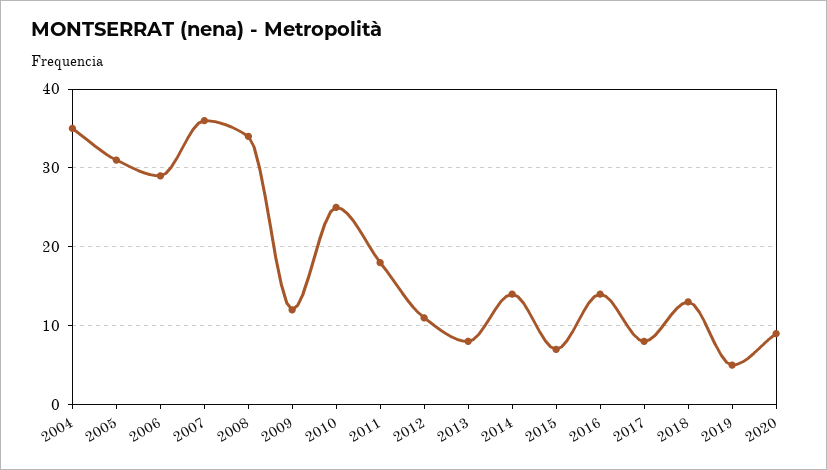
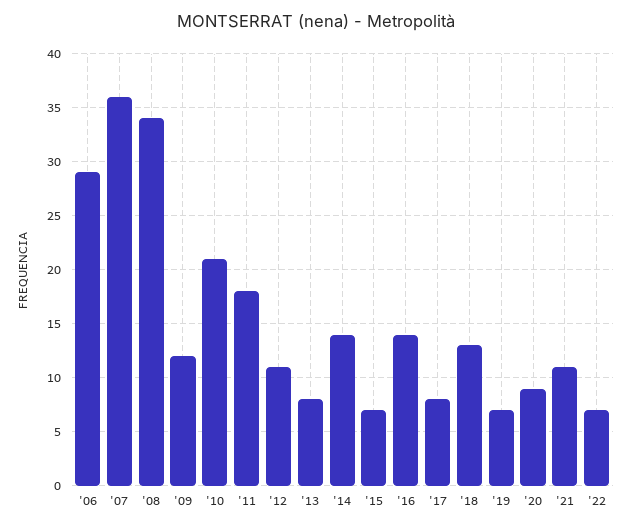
2004: 35 -> none
2005: 31 -> none
2010: 25 -> 21
2019: 5 -> 7
'21: none -> 11
'22: none -> 7

